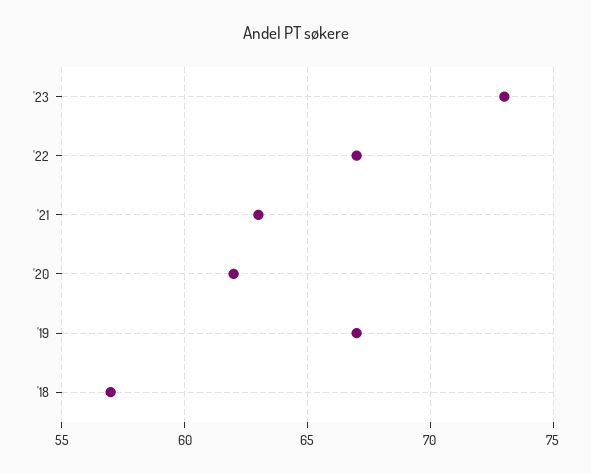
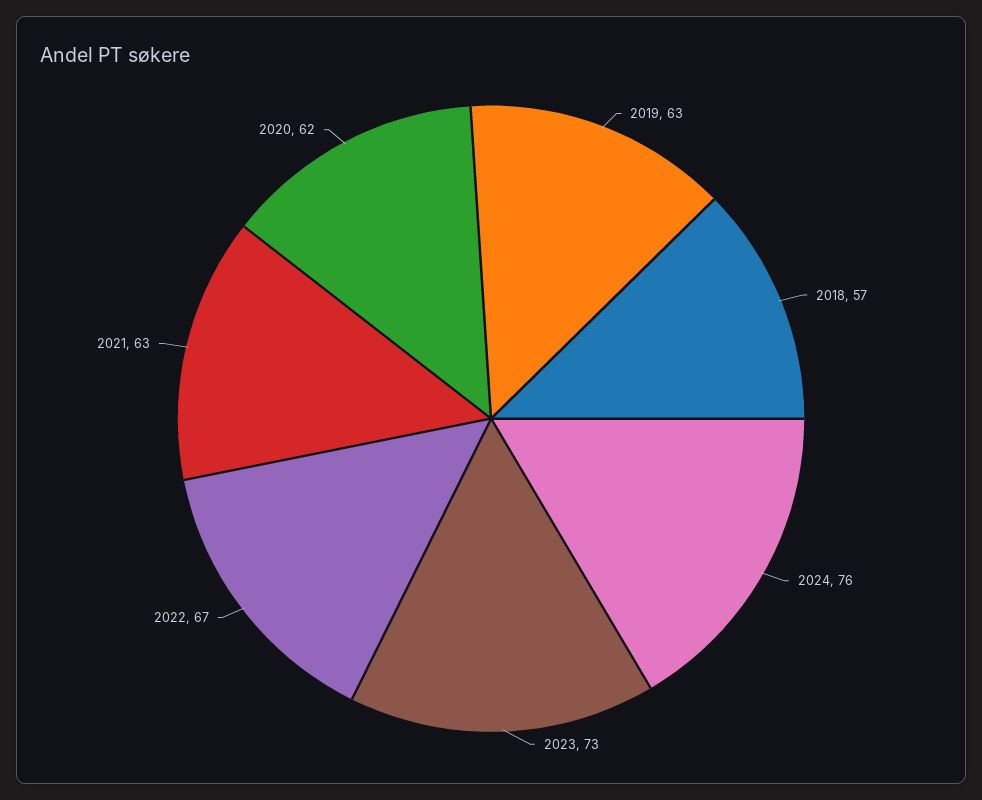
'19: 67 -> 63
2024: none -> 76

